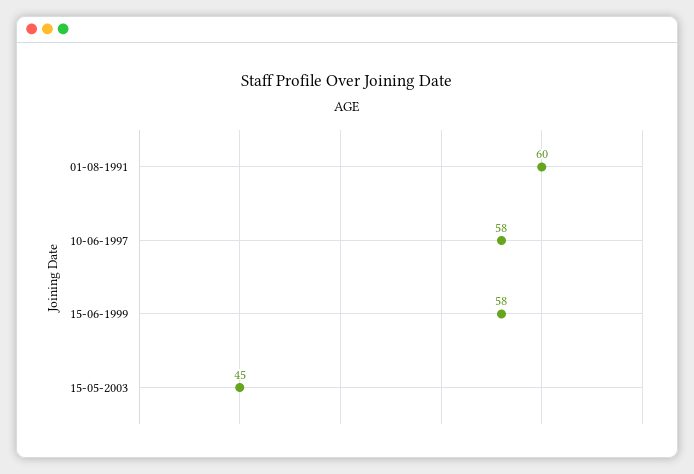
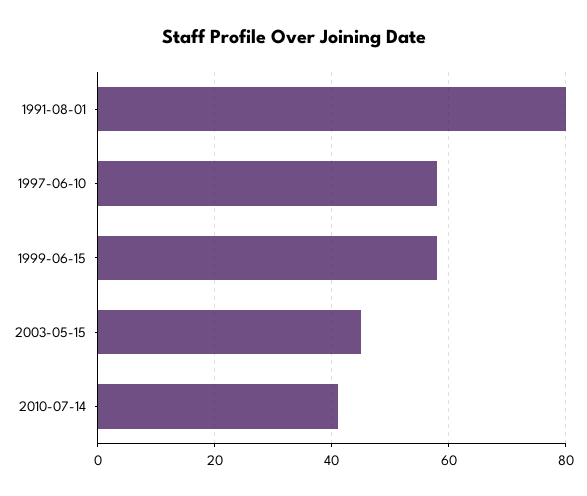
01-08-1991: 60 -> 80
2010-07-14: none -> 40

